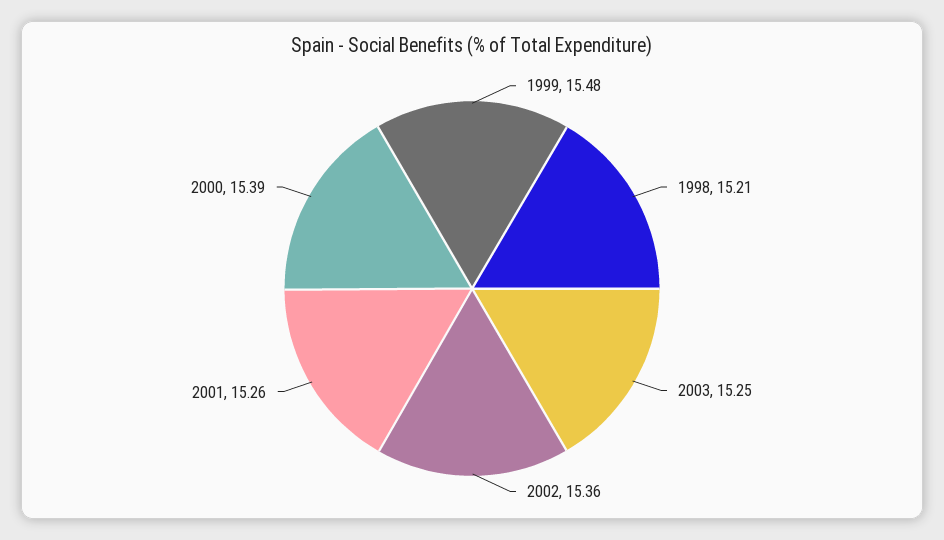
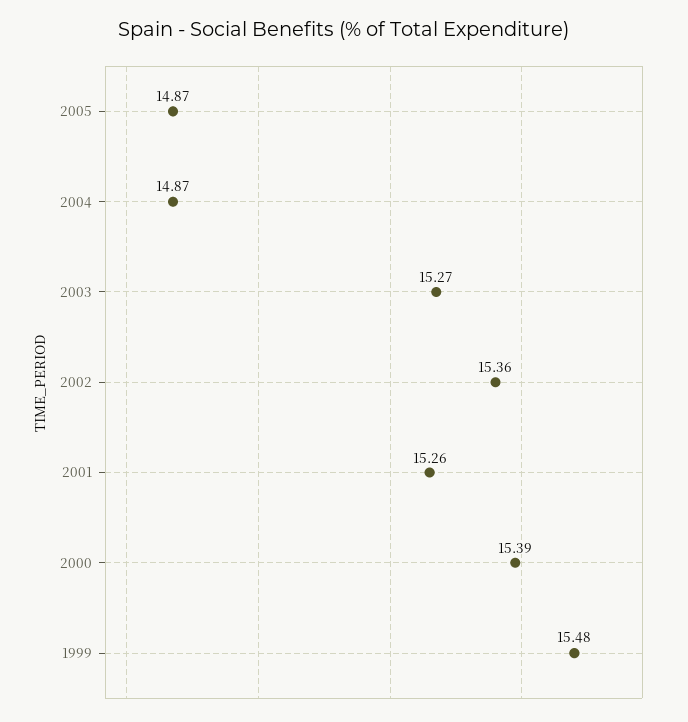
1998: 15.21 -> none
2003: 15.25 -> 15.27
2005: none -> 14.87
2004: none -> 14.87

